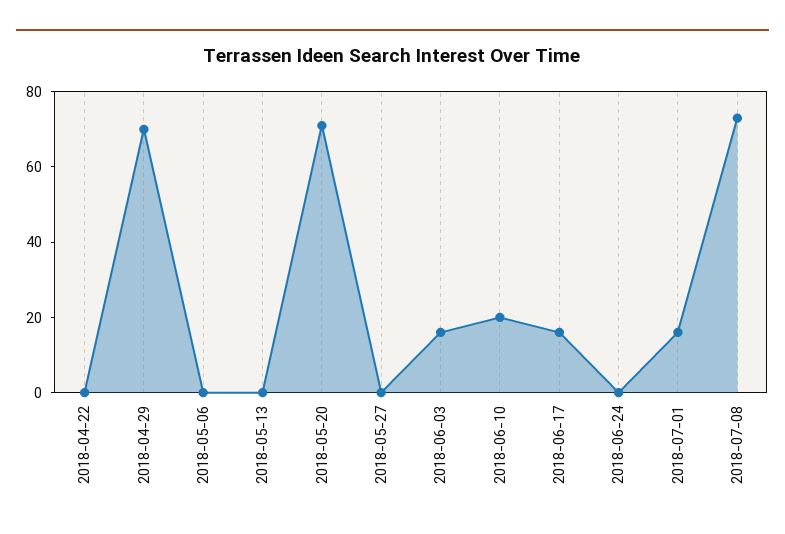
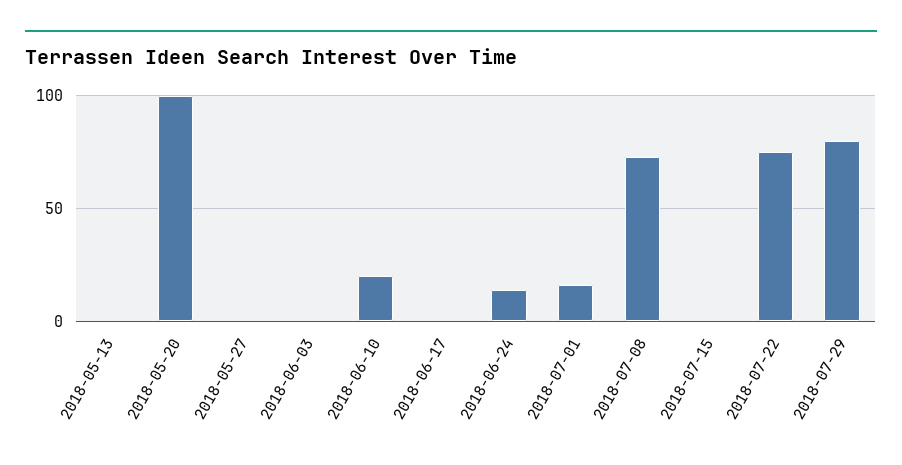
2018-04-22: 0 -> none
2018-04-29: 70 -> none
2018-05-06: 0 -> none
2018-05-20: 70 -> 100
2018-06-03: 15 -> 0
2018-06-17: 15 -> 0
2018-06-24: 0 -> 15
2018-07-15: none -> 0
2018-07-22: none -> 75
2018-07-29: none -> 80

